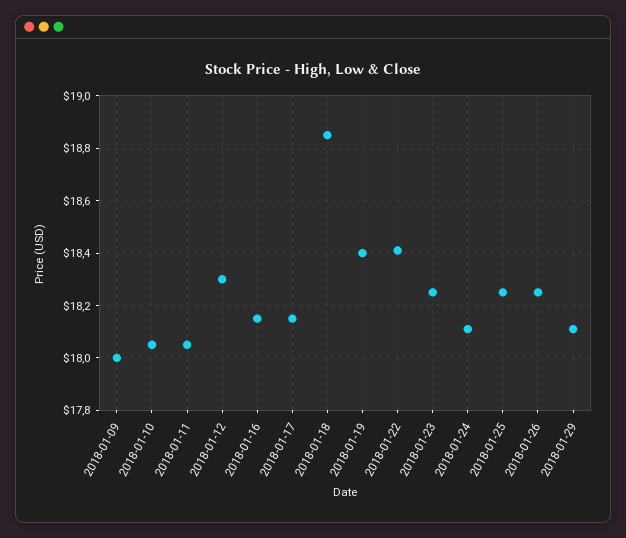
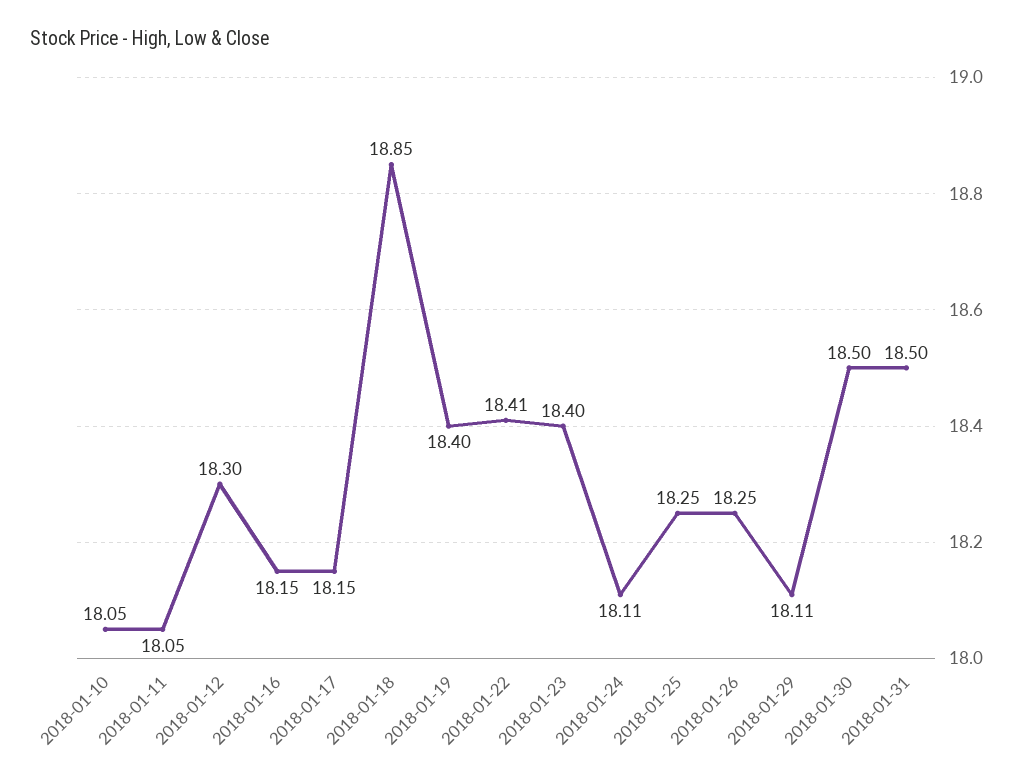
2018-01-09: 18 -> none
2018-01-23: 18.25 -> 18.4
2018-01-30: none -> 18.5
2018-01-31: none -> 18.5

